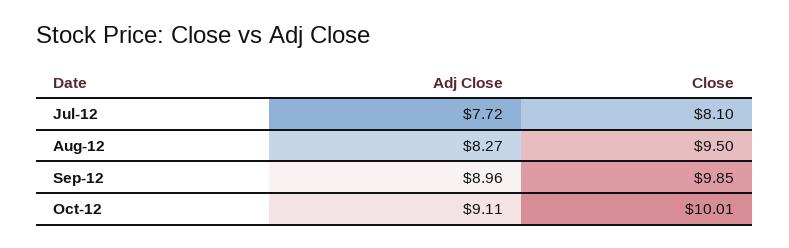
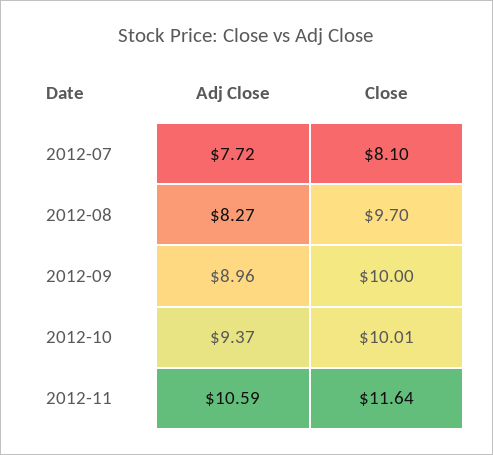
Close, Aug-12: 9.5 -> 9.7
Close, Sep-12: 9.85 -> 10
Adj Close, Oct-12: 9.11 -> 9.37
Adj Close, 2012-11: none -> 10.59
Close, 2012-11: none -> 11.64

